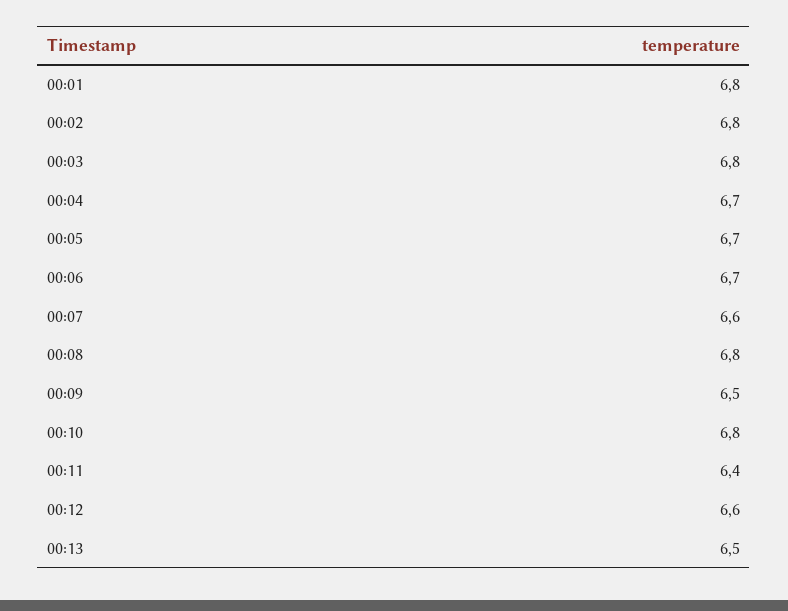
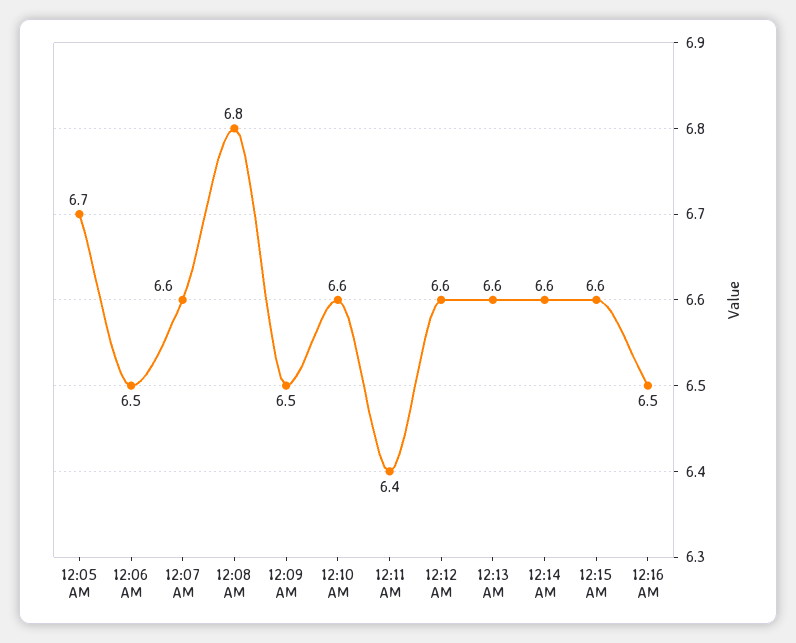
00:01: 6.8 -> none
00:02: 6.8 -> none
00:03: 6.8 -> none
00:04: 6.7 -> none
00:06: 6.7 -> 6.5
00:10: 6.8 -> 6.6
00:13: 6.5 -> 6.6
12:14 AM: none -> 6.6
12:15 AM: none -> 6.6
12:16 AM: none -> 6.5

